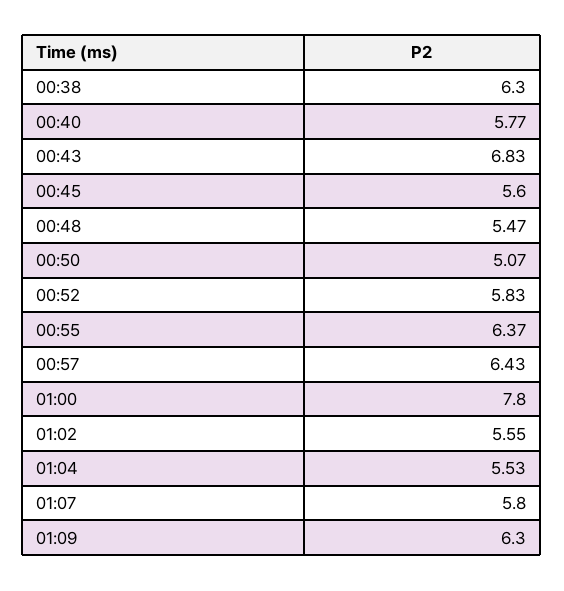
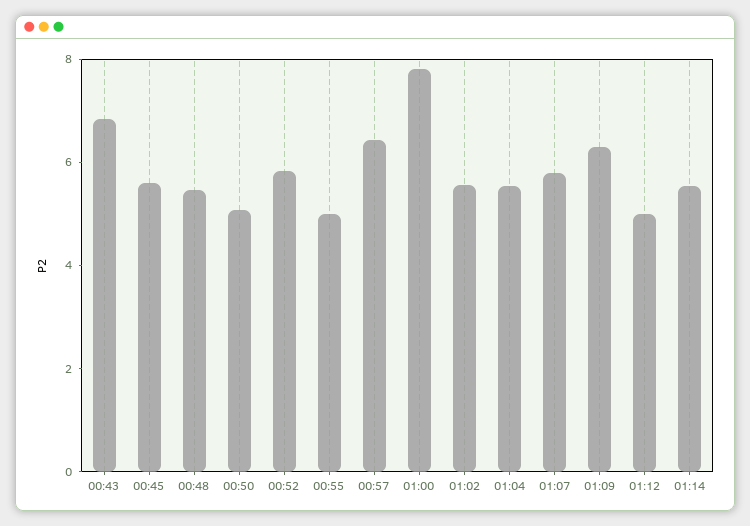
00:38: 6.3 -> none
00:40: 5.77 -> none
00:55: 6.37 -> 5
01:12: none -> 5
01:14: none -> 5.5

